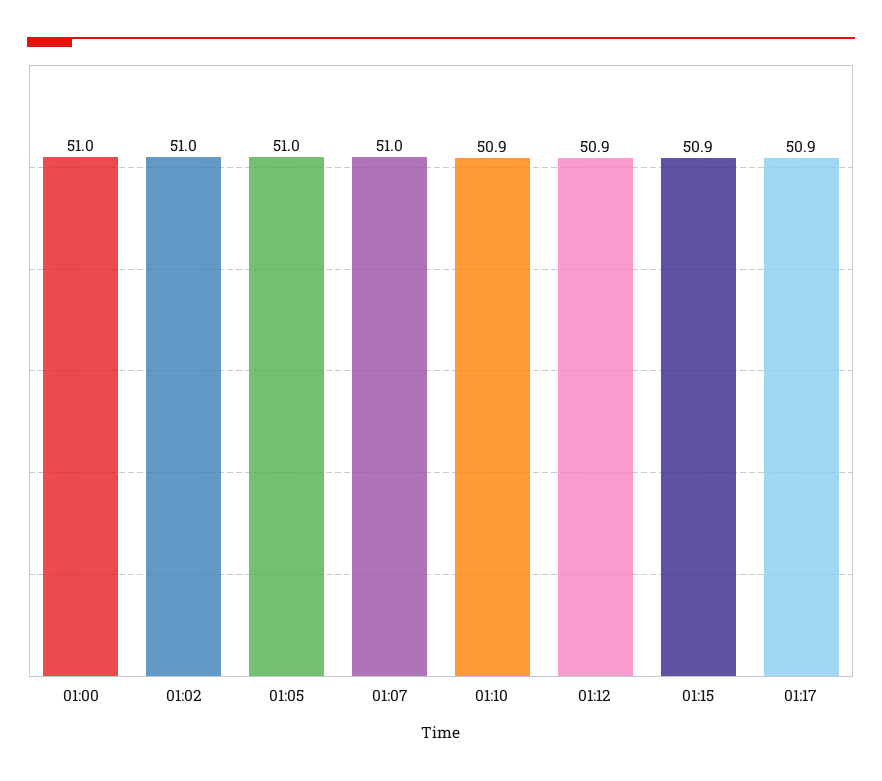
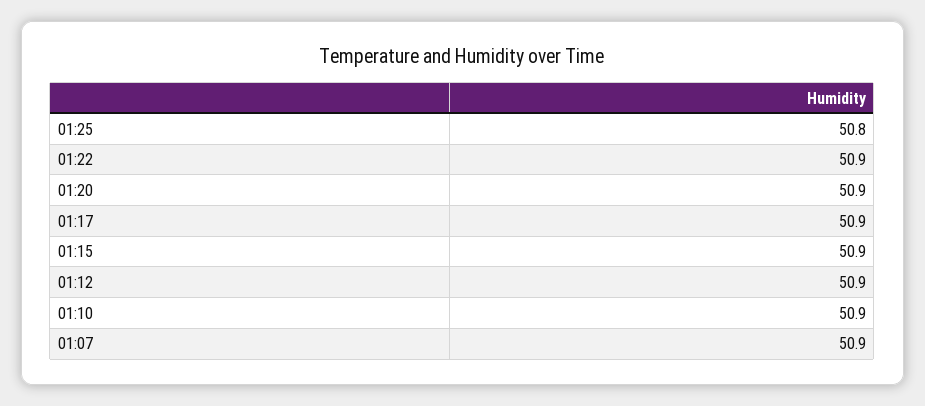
01:00: 51 -> none
01:02: 51 -> none
01:05: 51 -> none
01:07: 51 -> 50.9
01:25: none -> 50.8
01:22: none -> 50.9
01:20: none -> 50.9

